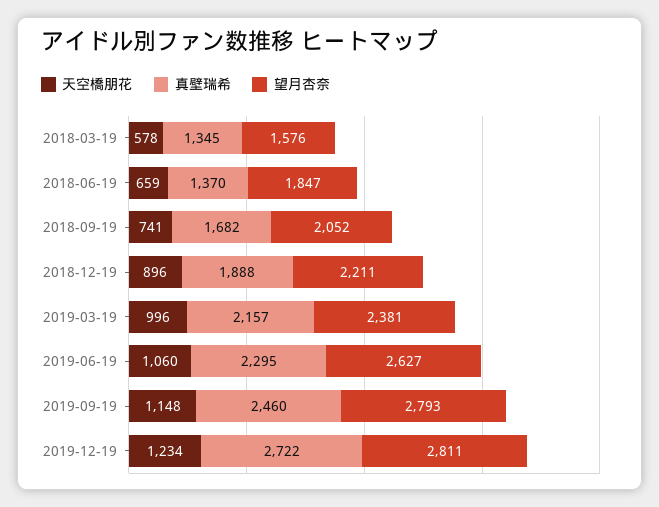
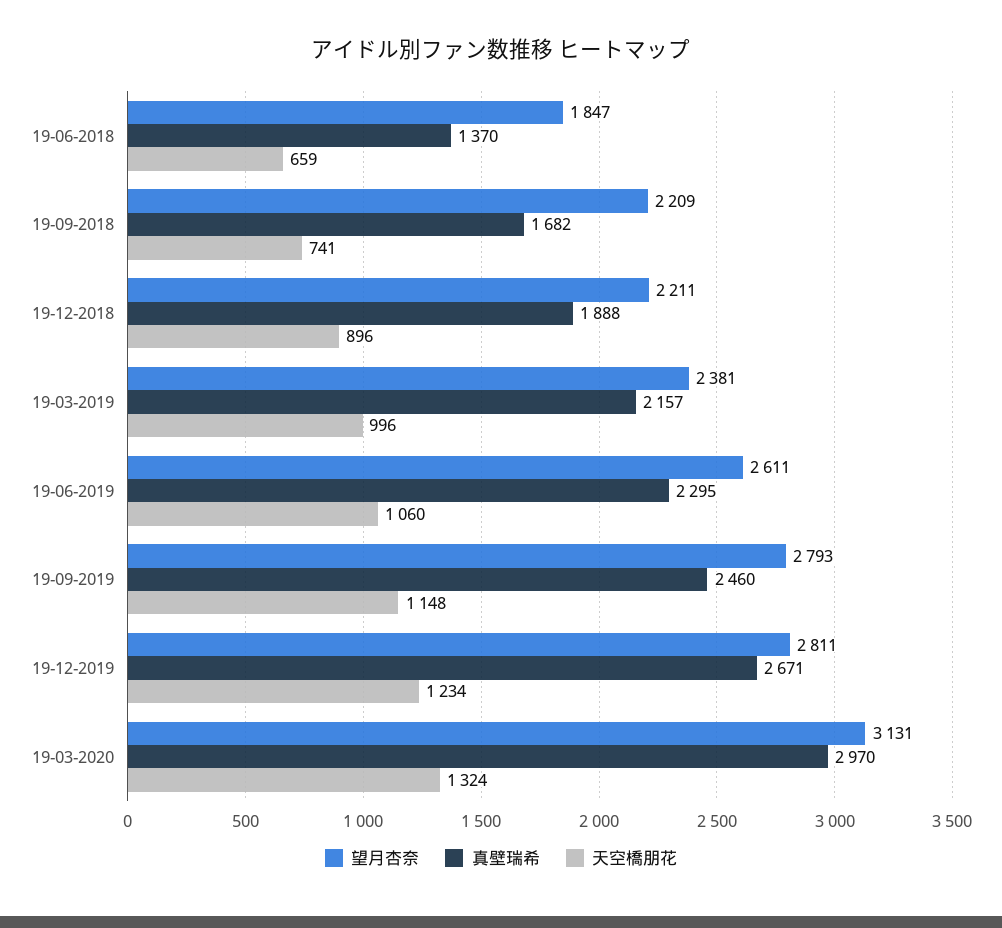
天空橋朋花, 2018-03-19: 578 -> none
真壁瑞希, 2018-03-19: 1345 -> none
望月杏奈, 2018-03-19: 1576 -> none
望月杏奈, 2018-09-19: 2052 -> 2209
望月杏奈, 2019-06-19: 2627 -> 2611
真壁瑞希, 2019-12-19: 2722 -> 2671
望月杏奈, 19-03-2020: none -> 3131
真壁瑞希, 19-03-2020: none -> 2970
天空橋朋花, 19-03-2020: none -> 1324

